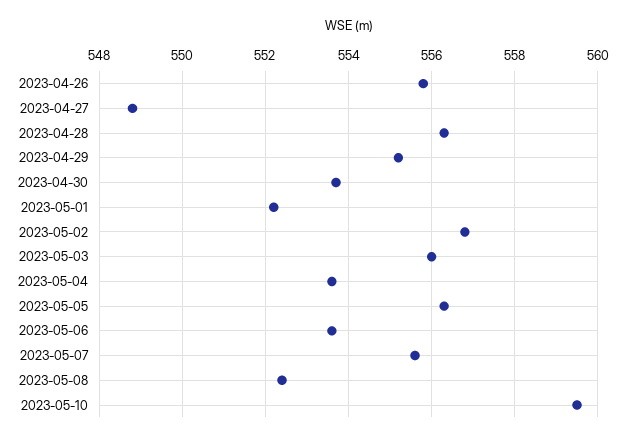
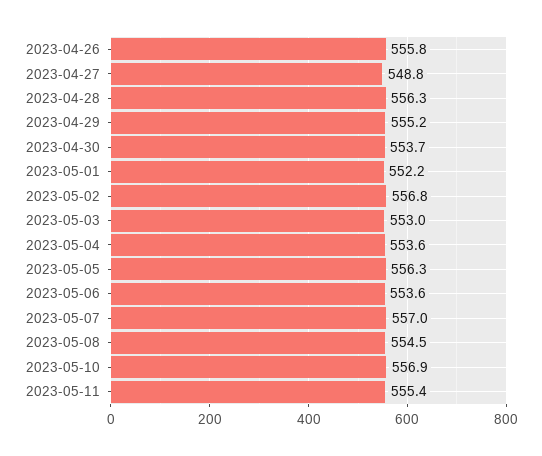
2023-05-03: 556 -> 553
2023-05-07: 555.5 -> 557
2023-05-08: 552.5 -> 554.5
2023-05-10: 559.5 -> 556.9
2023-05-11: none -> 555.4

